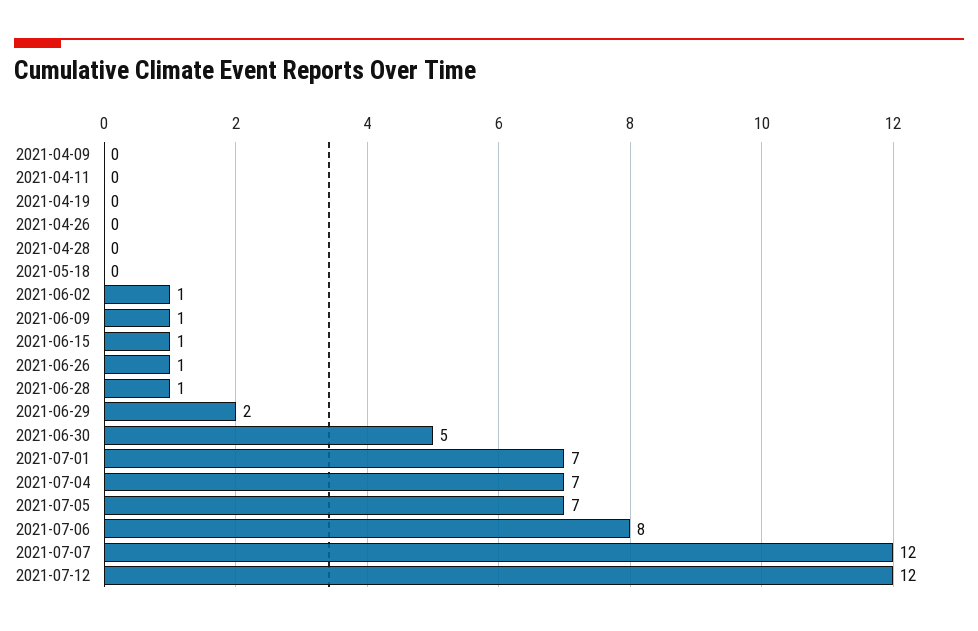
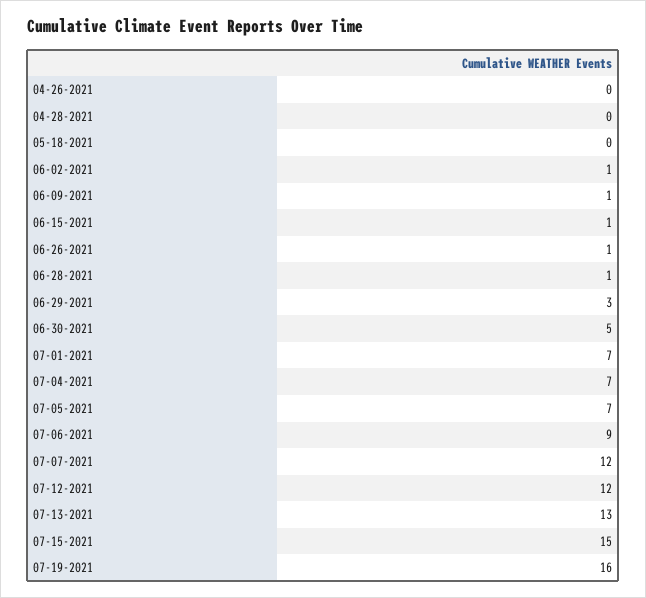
2021-04-09: 0 -> none
2021-04-11: 0 -> none
2021-04-19: 0 -> none
2021-06-29: 2 -> 3
2021-07-06: 8 -> 9
07-13-2021: none -> 13
07-15-2021: none -> 15
07-19-2021: none -> 16

